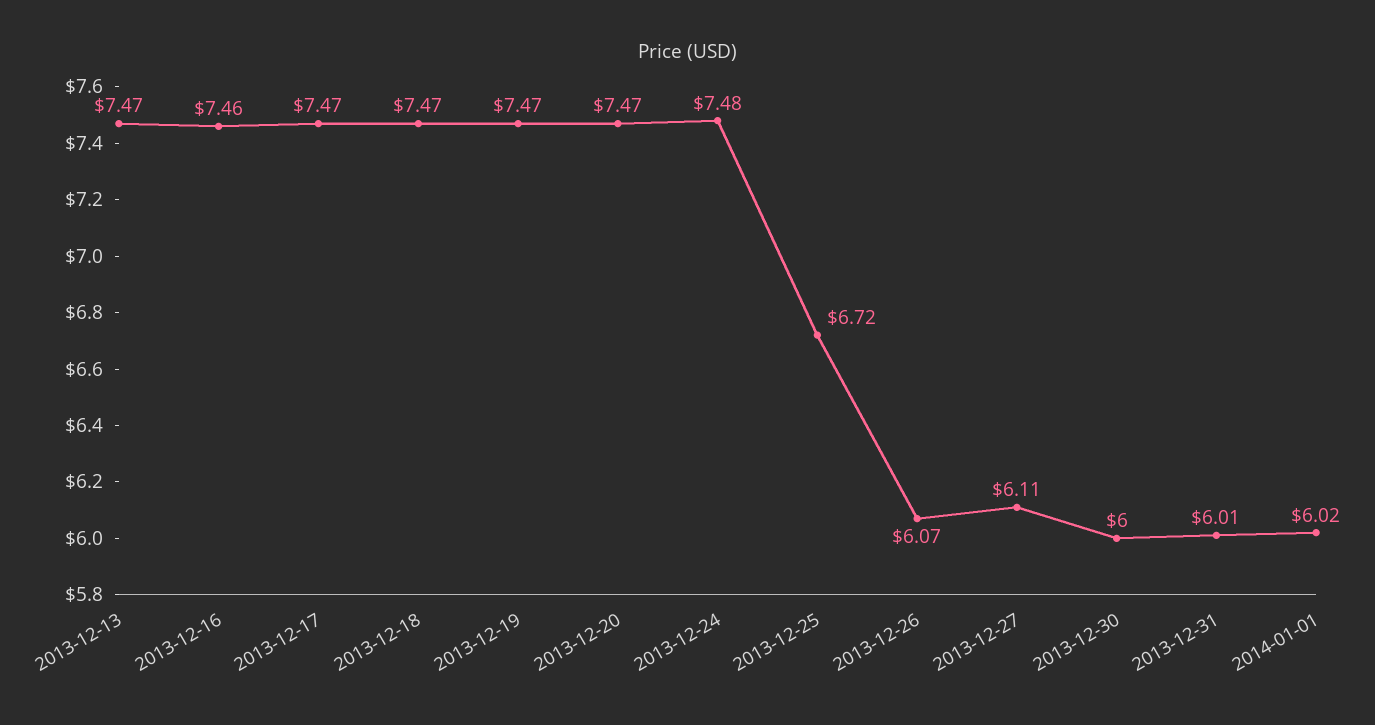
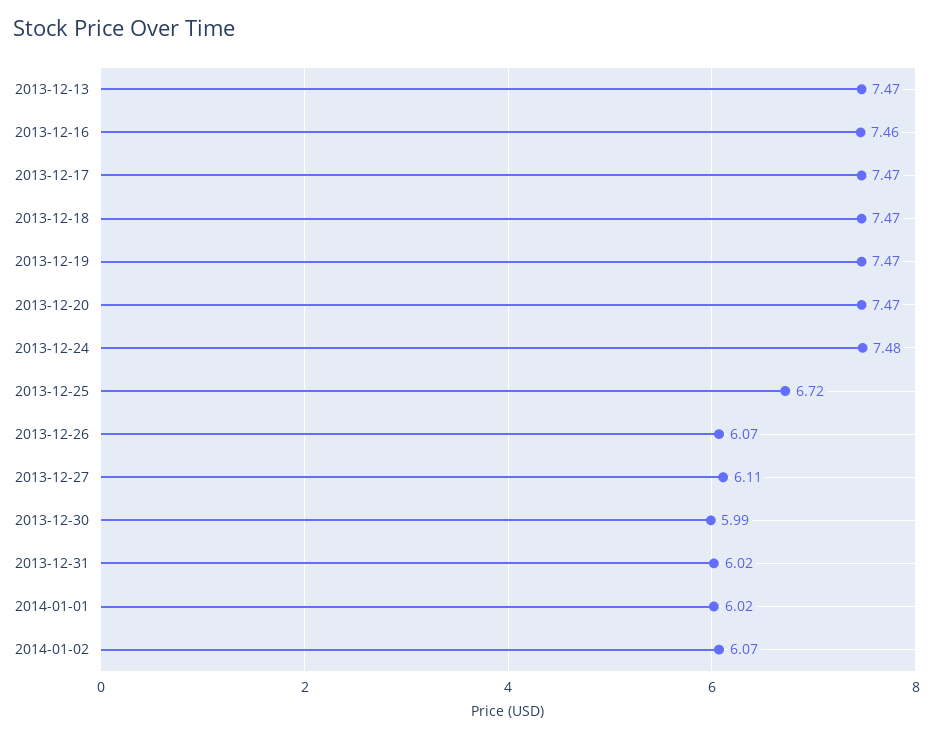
2013-12-30: 6 -> 5.99
2013-12-31: 6.01 -> 6.02
2014-01-02: none -> 6.07

